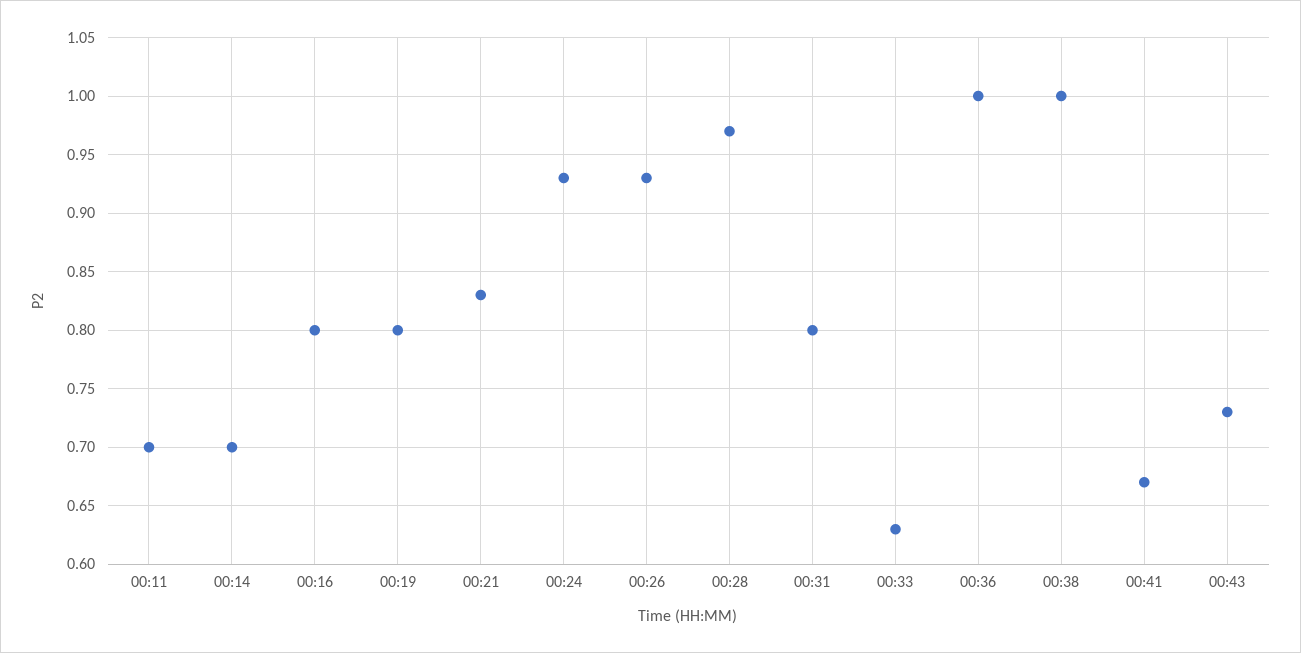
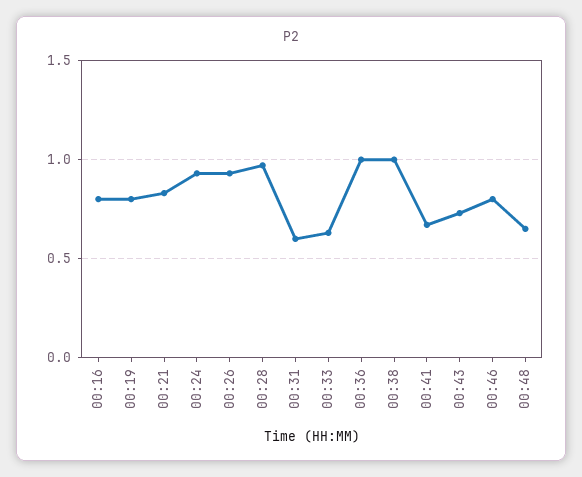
00:11: 0.7 -> none
00:14: 0.7 -> none
00:31: 0.8 -> 0.6
00:46: none -> 0.8
00:48: none -> 0.65

